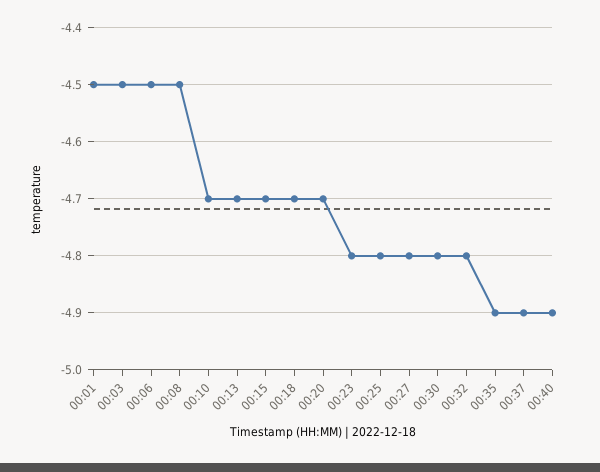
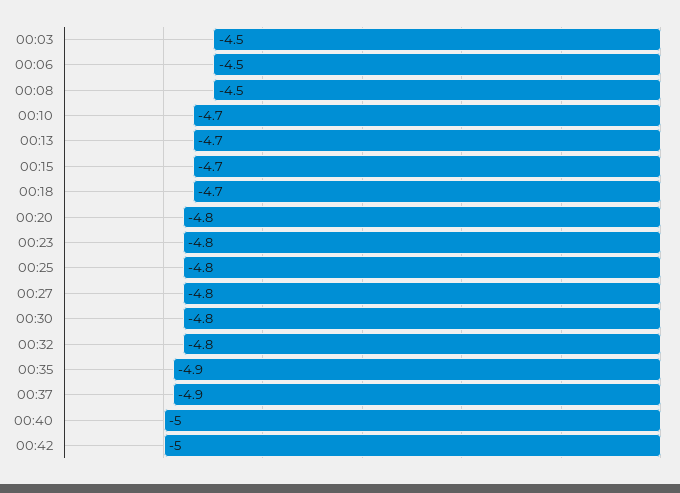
00:01: -4.5 -> none
00:20: -4.7 -> -4.8
00:40: -4.9 -> -5
00:42: none -> -5

